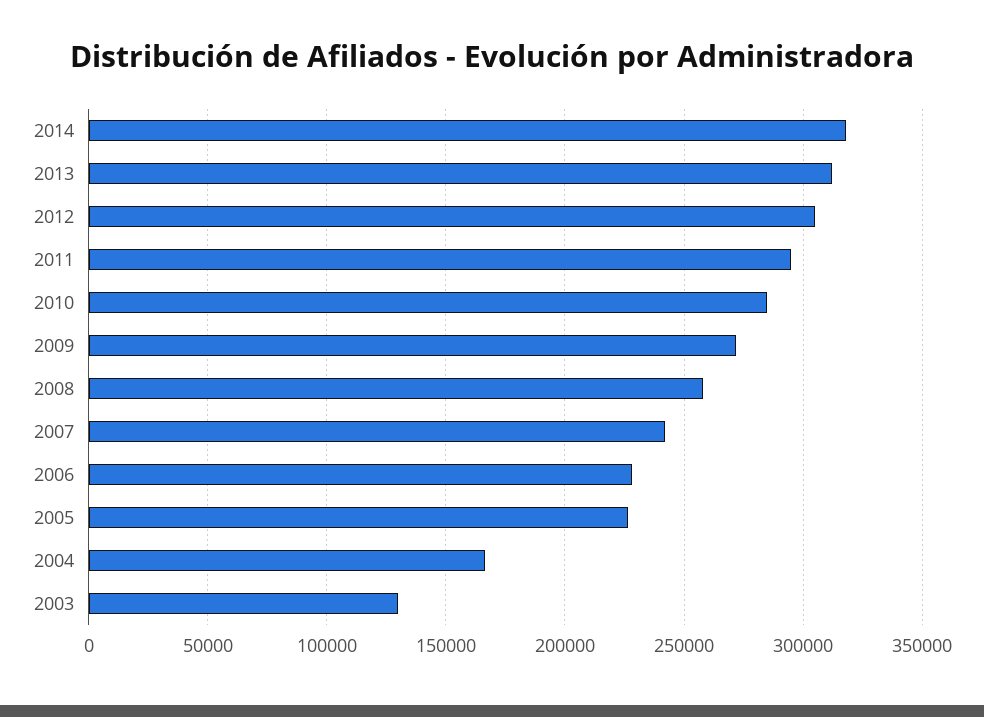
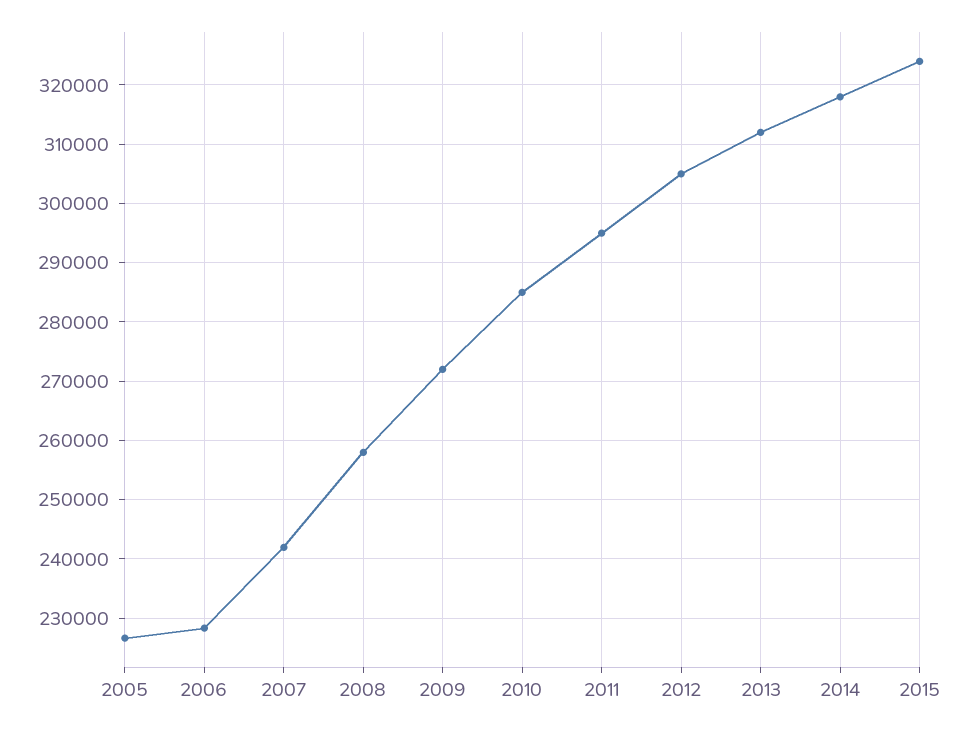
2004: 165000 -> none
2003: 130000 -> none
2015: none -> 324000

